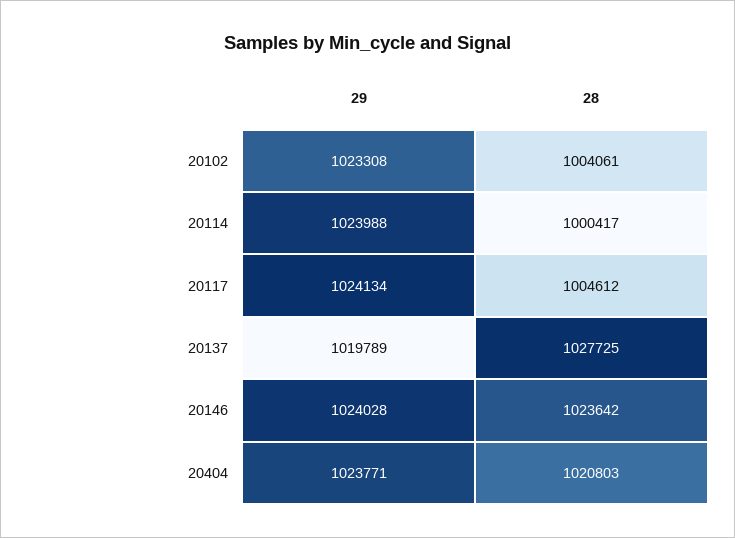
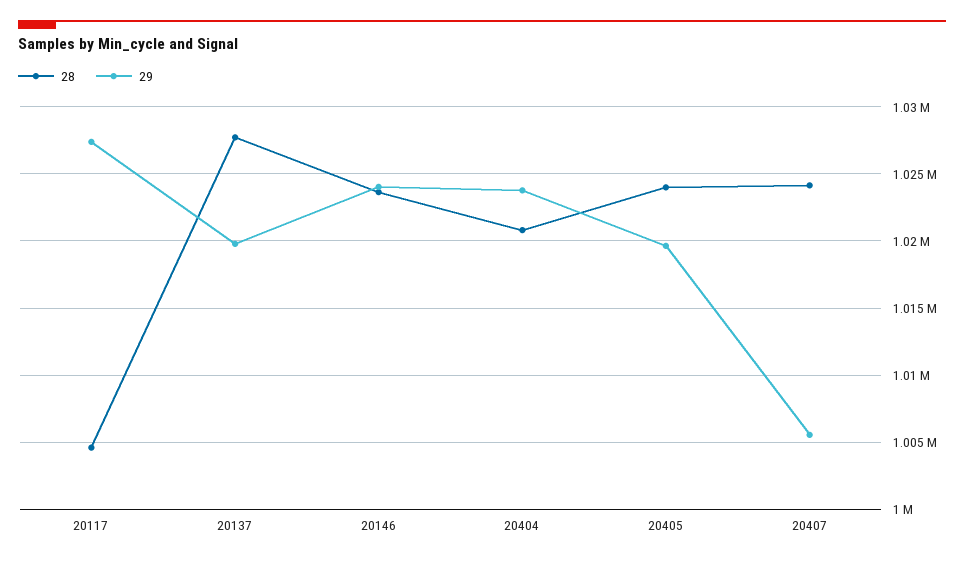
29, 20102: 1023308 -> none
28, 20102: 1004061 -> none
29, 20114: 1023988 -> none
28, 20114: 1000417 -> none
29, 20117: 1024134 -> 1027500
28, 20405: none -> 1024000
29, 20405: none -> 1019500
28, 20407: none -> 1024000
29, 20407: none -> 1005500

